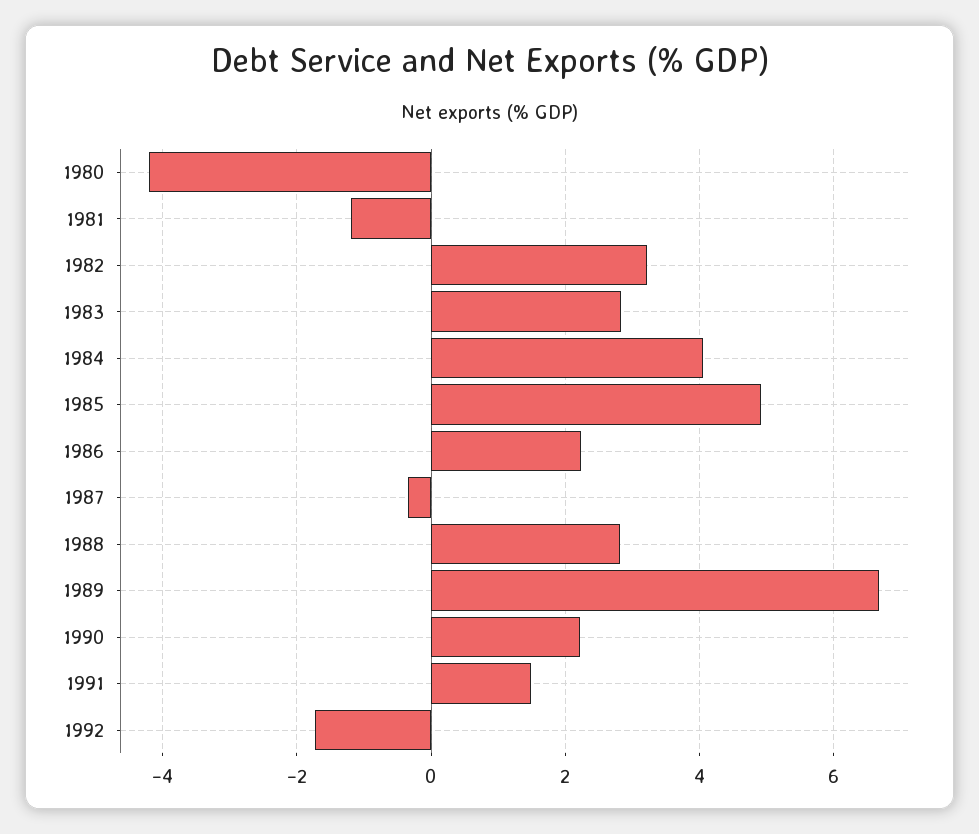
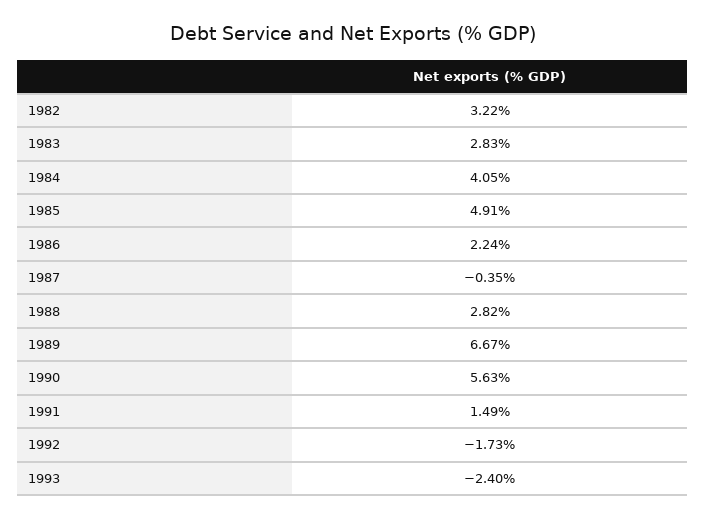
1980: -4.2 -> none
1981: -1.2 -> none
1990: 2.2 -> 5.63
1993: none -> -2.4

